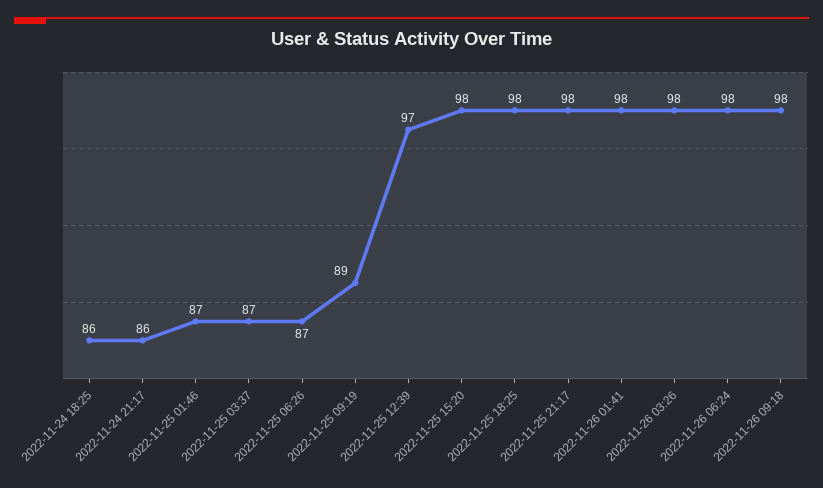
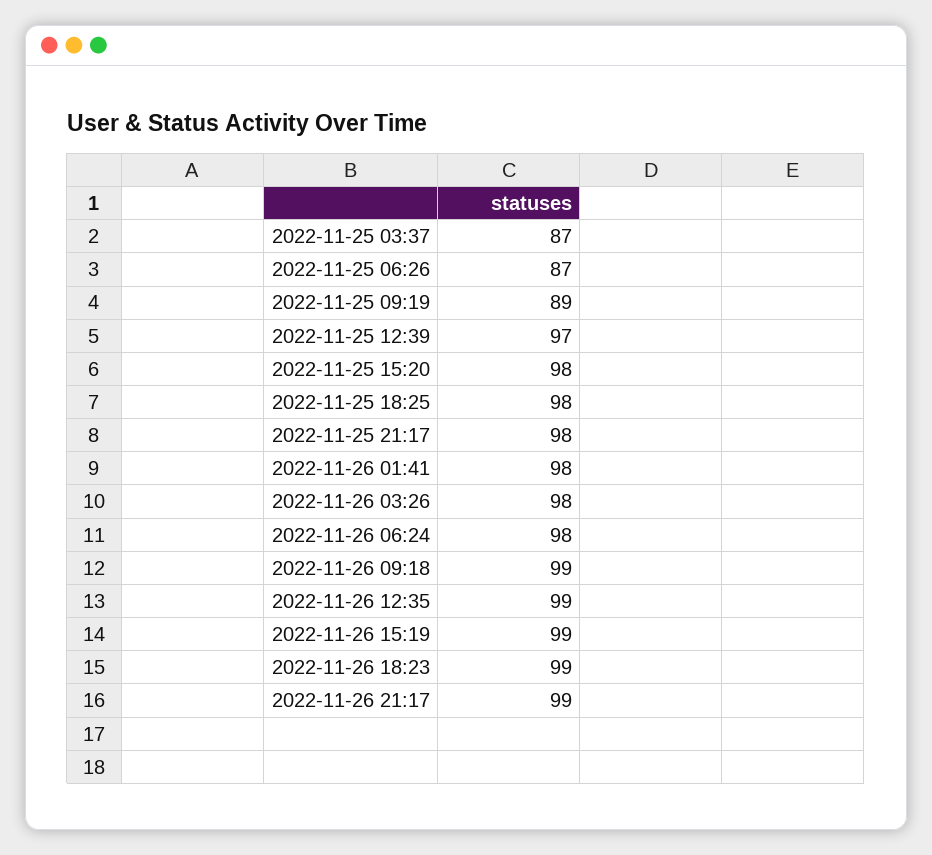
2022-11-24 18:25: 86 -> none
2022-11-24 21:17: 86 -> none
2022-11-25 01:46: 87 -> none
2022-11-26 09:18: 98 -> 99
2022-11-26 12:35: none -> 99
2022-11-26 15:19: none -> 99
2022-11-26 18:23: none -> 99
2022-11-26 21:17: none -> 99

